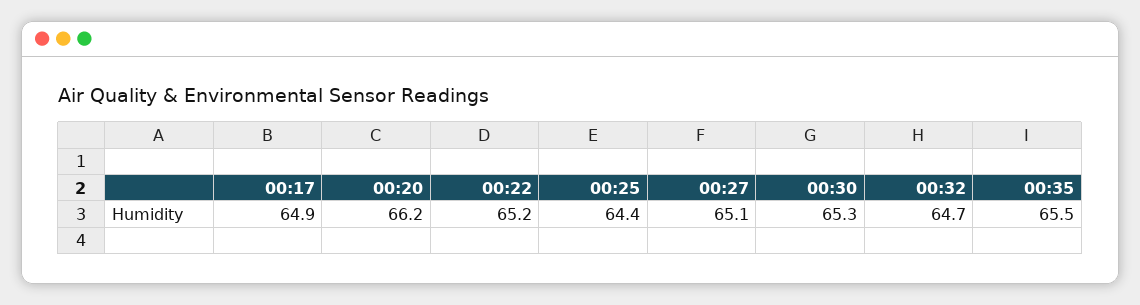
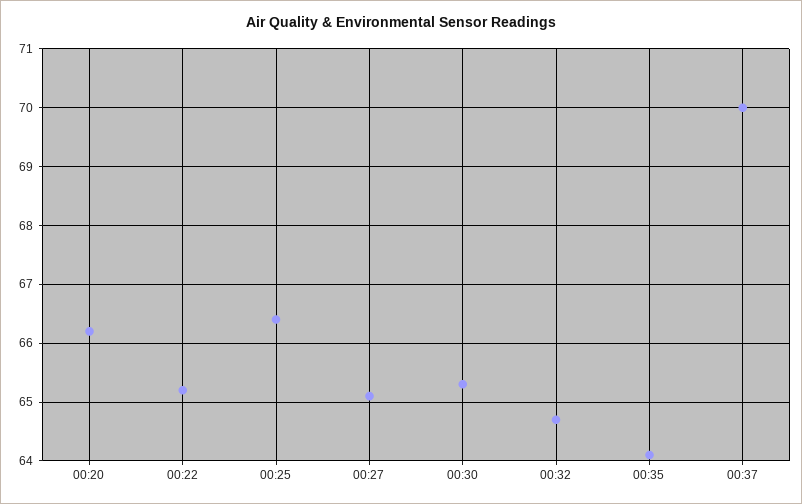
00:17: 64.9 -> none
00:25: 64.4 -> 66.5
00:35: 65.5 -> 64
00:37: none -> 70

